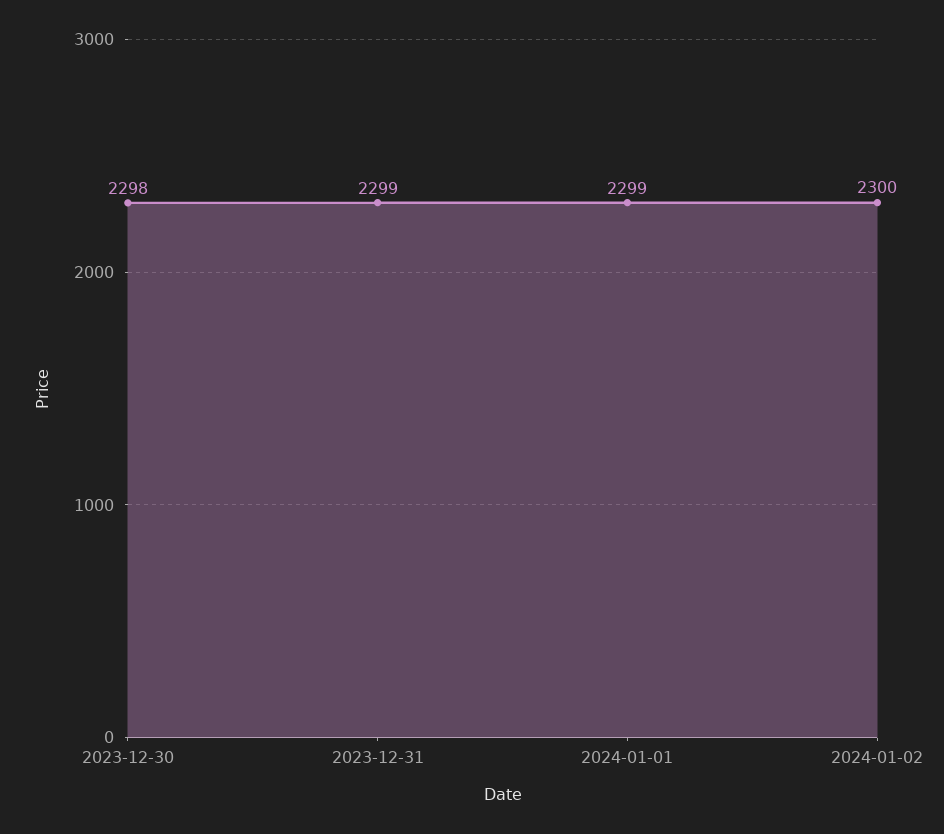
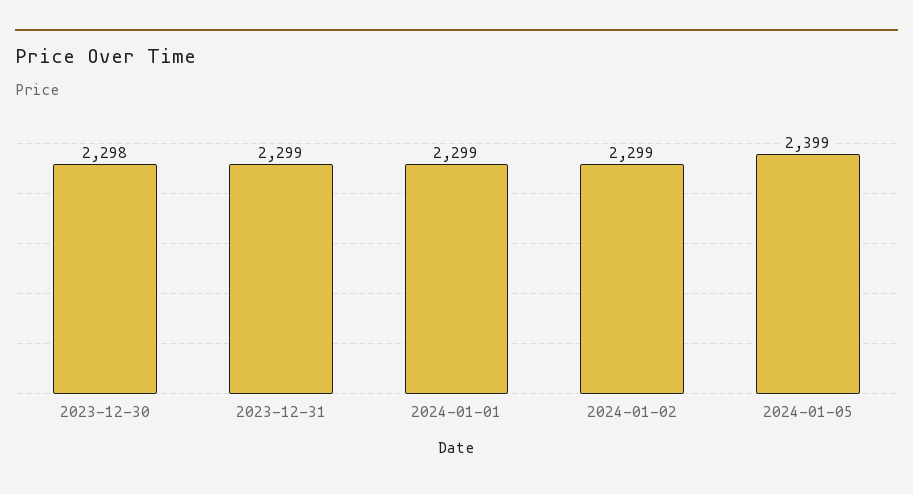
2024-01-02: 2300 -> 2299
2024-01-05: none -> 2399

